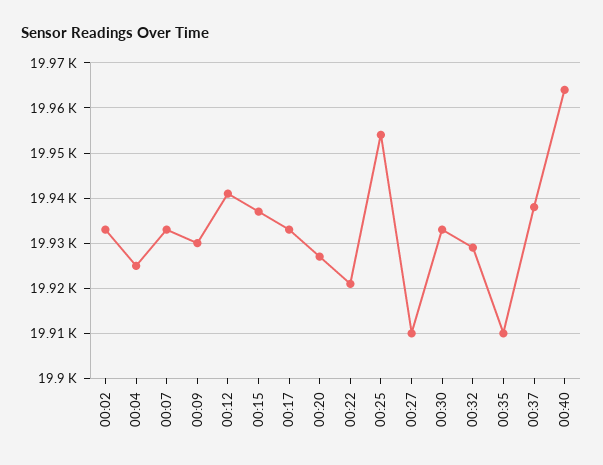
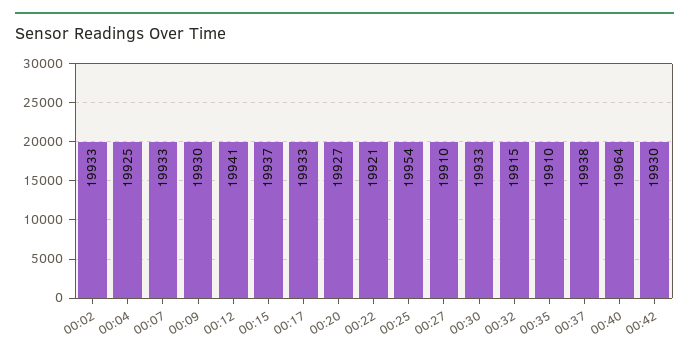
00:32: 19930 -> 19915
00:42: none -> 19930

